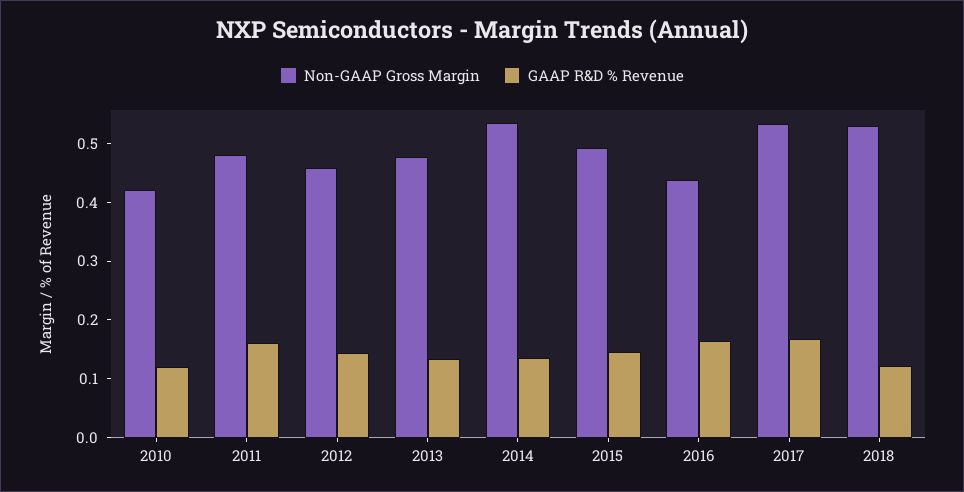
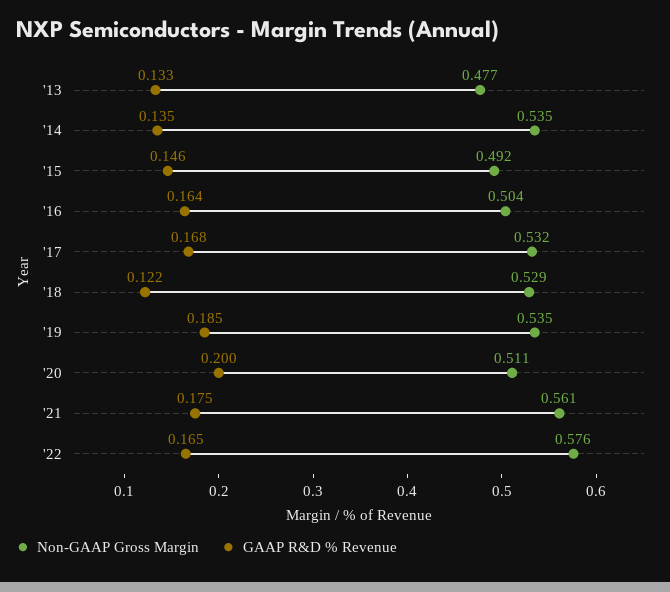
Non-GAAP Gross Margin, 2010: 0.42 -> none
GAAP R&D % Revenue, 2010: 0.12 -> none
Non-GAAP Gross Margin, 2011: 0.48 -> none
GAAP R&D % Revenue, 2011: 0.16 -> none
Non-GAAP Gross Margin, 2012: 0.46 -> none
GAAP R&D % Revenue, 2012: 0.14 -> none
Non-GAAP Gross Margin, 2016: 0.44 -> 0.504
Non-GAAP Gross Margin, '19: none -> 0.535
GAAP R&D % Revenue, '19: none -> 0.185
Non-GAAP Gross Margin, '20: none -> 0.511
GAAP R&D % Revenue, '20: none -> 0.2
Non-GAAP Gross Margin, '21: none -> 0.561
GAAP R&D % Revenue, '21: none -> 0.175
Non-GAAP Gross Margin, '22: none -> 0.576
GAAP R&D % Revenue, '22: none -> 0.165

